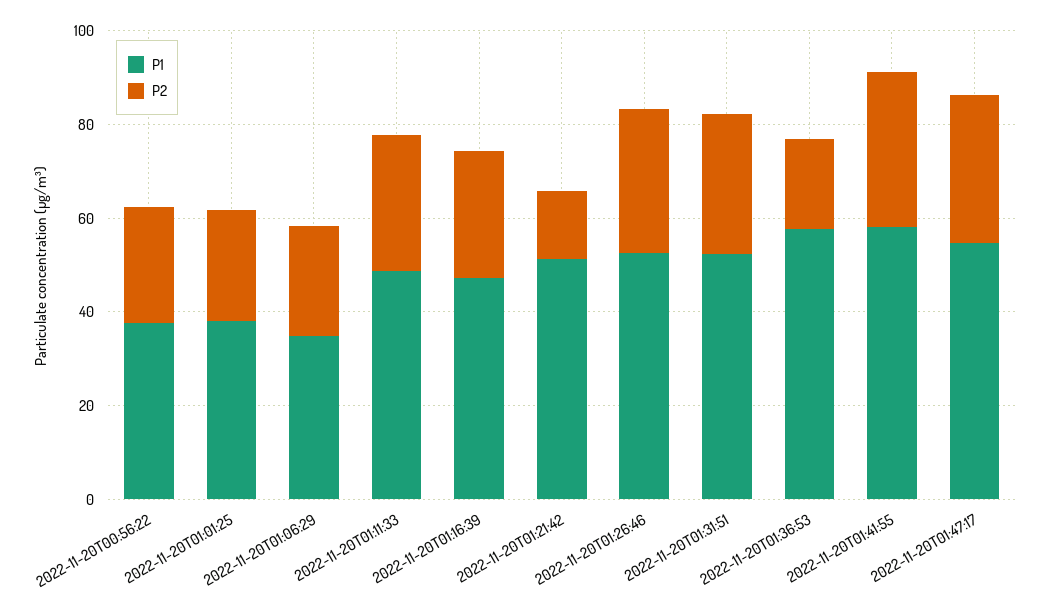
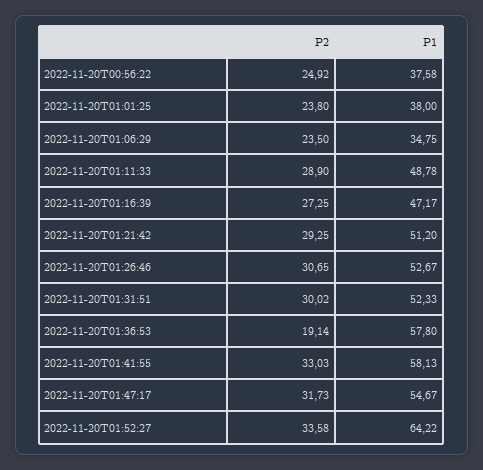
P2, 2022-11-20T01:21:42: 15 -> 29.25
P2, 2022-11-20T01:52:27: none -> 33.58
P1, 2022-11-20T01:52:27: none -> 64.22

